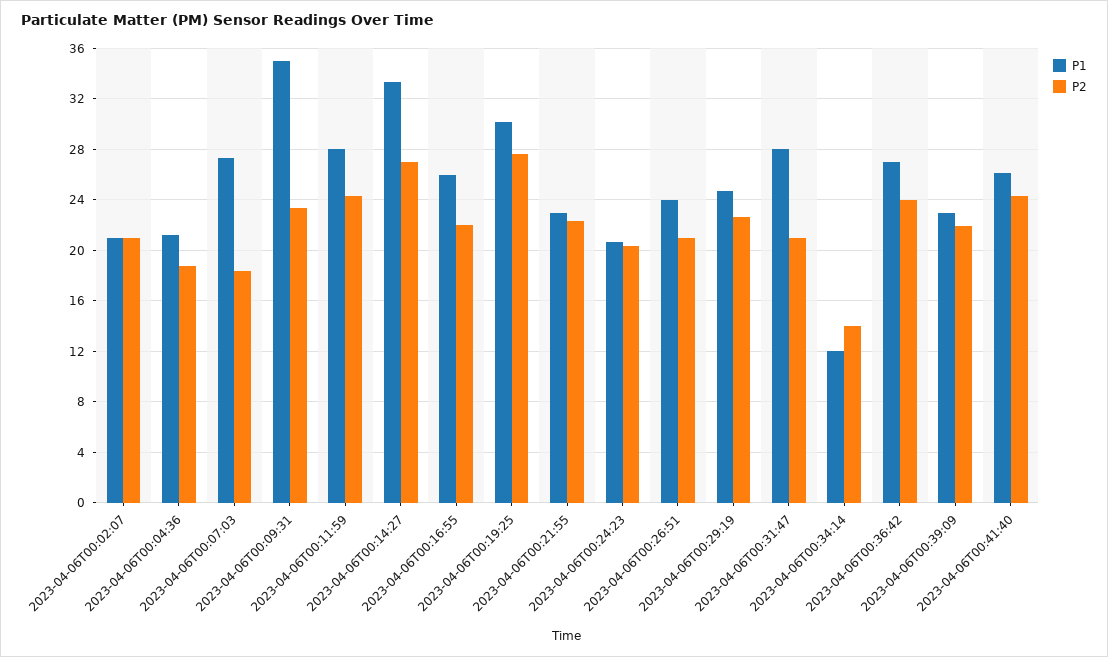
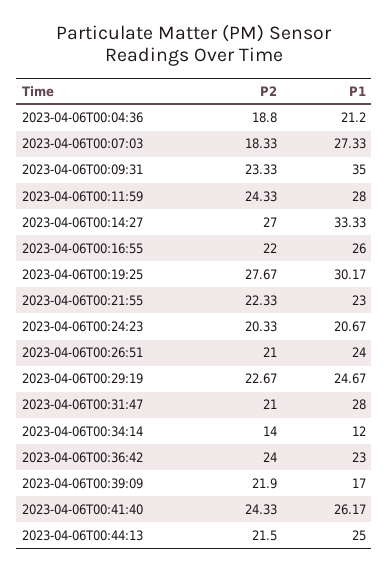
P1, 2023-04-06T00:02:07: 21 -> none
P2, 2023-04-06T00:02:07: 21 -> none
P1, 2023-04-06T00:36:42: 27 -> 23
P1, 2023-04-06T00:39:09: 23 -> 17
P2, 2023-04-06T00:44:13: none -> 21.5
P1, 2023-04-06T00:44:13: none -> 25

